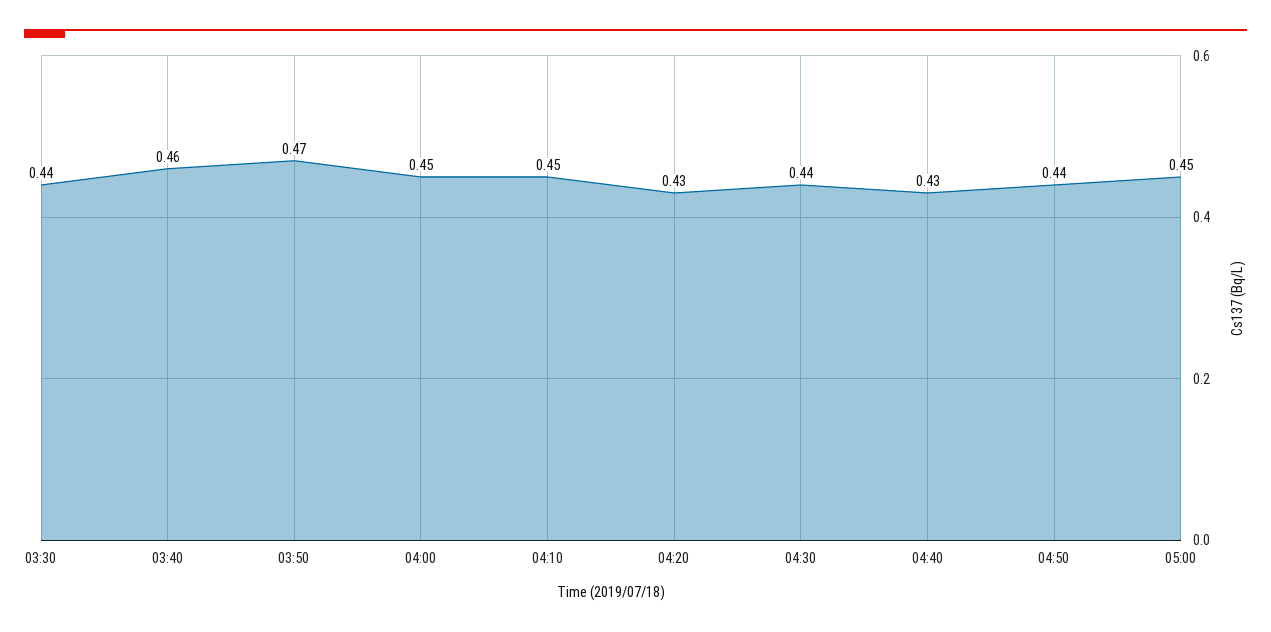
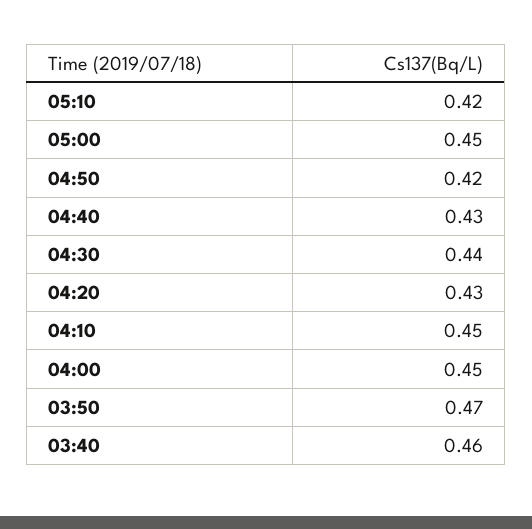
03:30: 0.44 -> none
04:50: 0.44 -> 0.42
05:10: none -> 0.42

